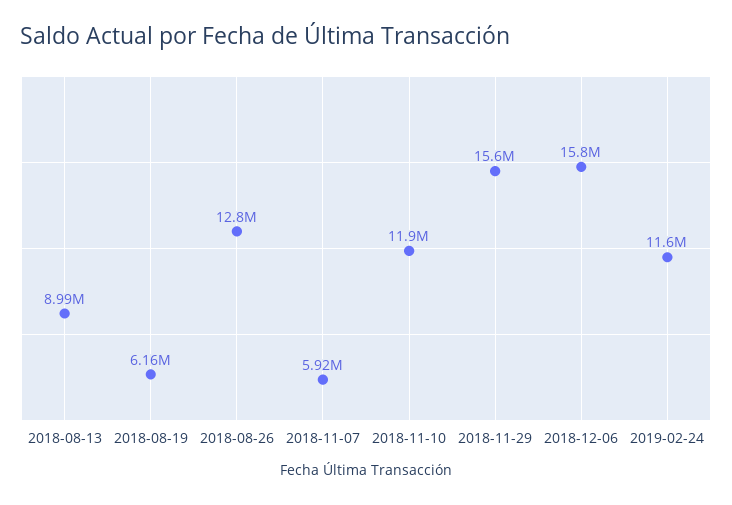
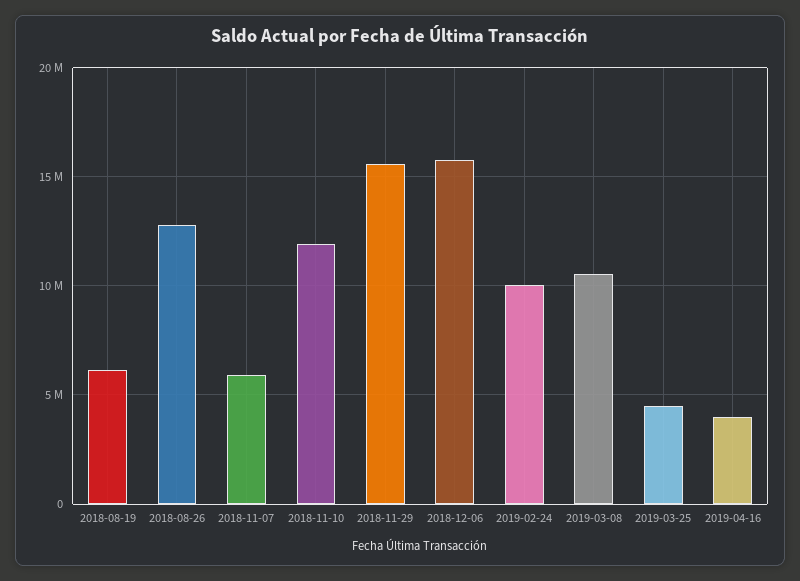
2018-08-13: 8990000 -> none
2019-02-24: 11600000 -> 10000000
2019-03-08: none -> 10500000
2019-03-25: none -> 4500000
2019-04-16: none -> 4000000

